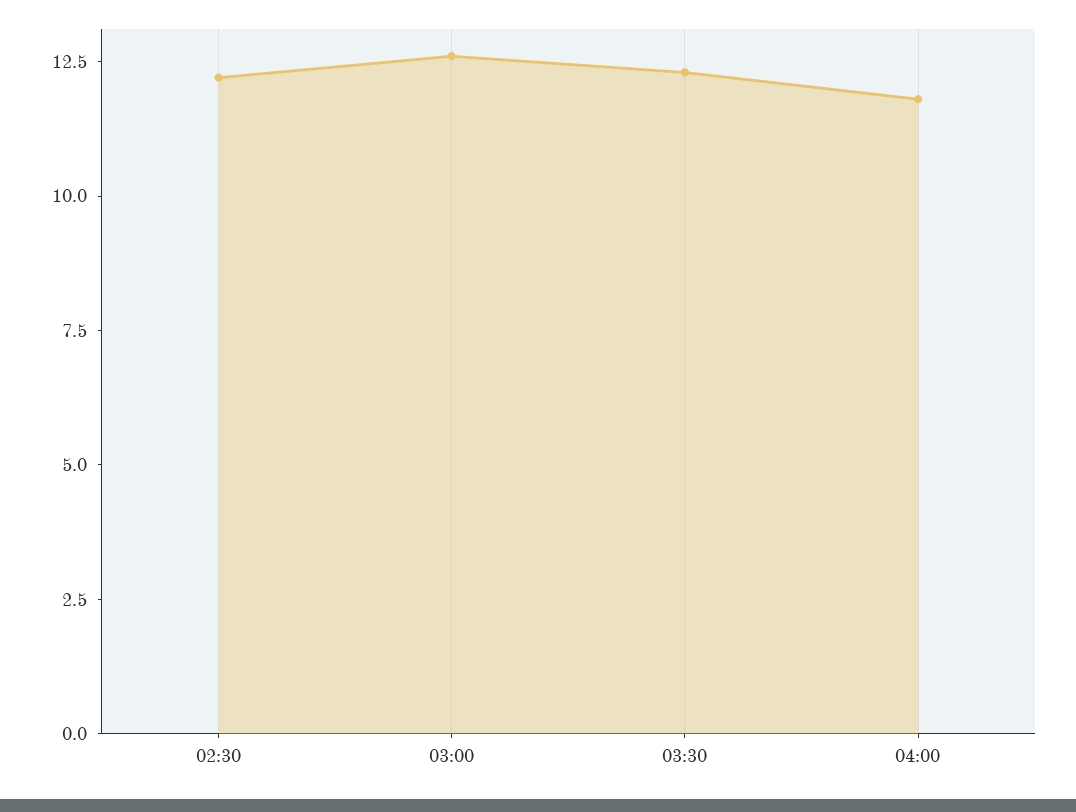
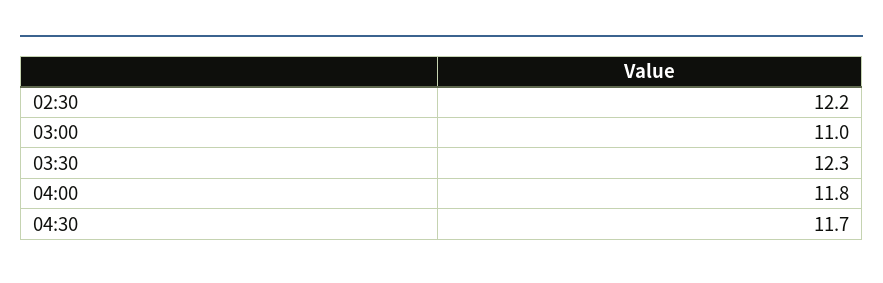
03:00: 12.5 -> 11
04:30: none -> 11.7

